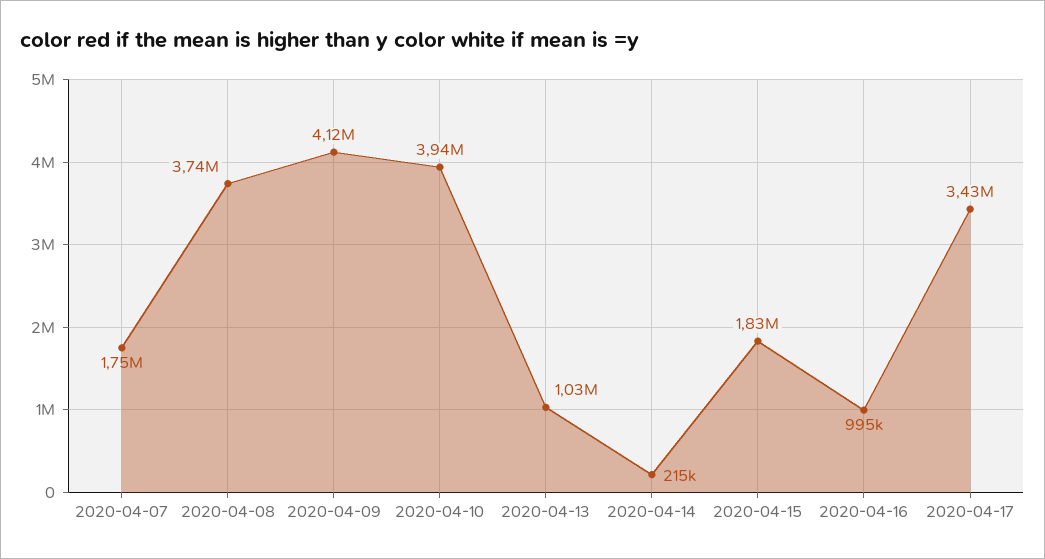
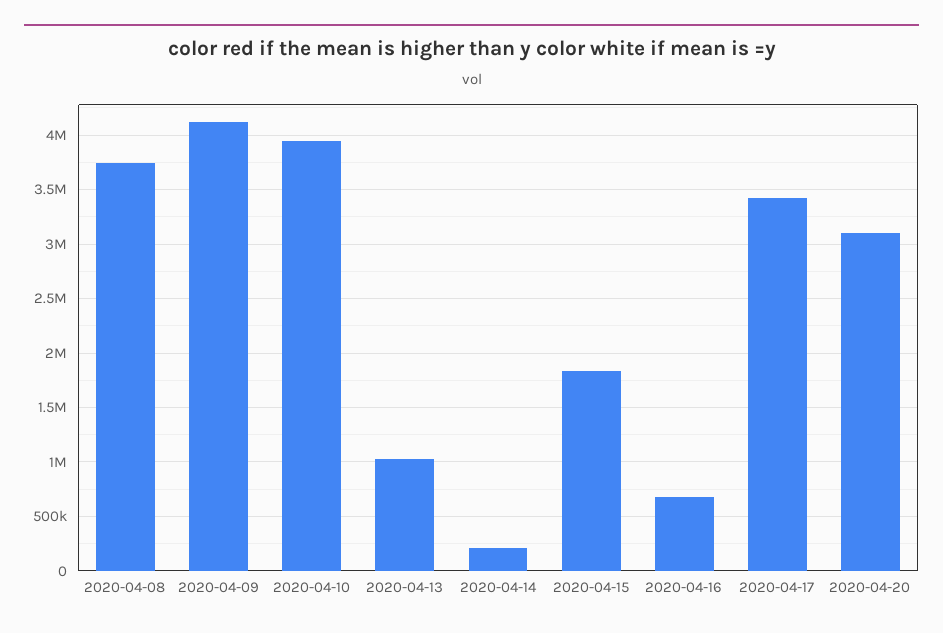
2020-04-07: 1750000 -> none
2020-04-16: 995000 -> 700000
2020-04-20: none -> 3100000

